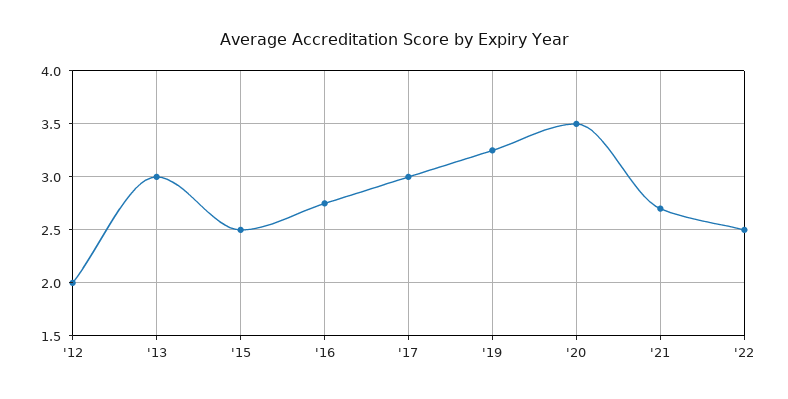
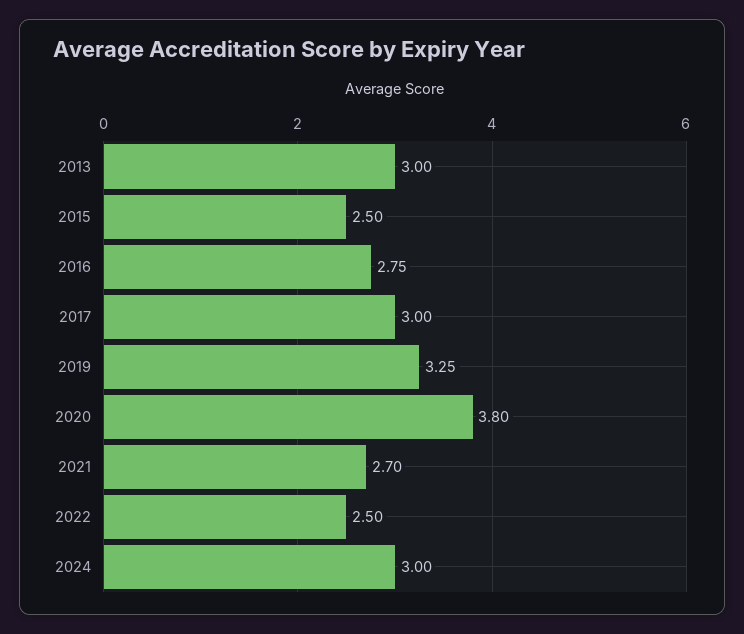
'12: 2 -> none
'20: 3.5 -> 3.8
2024: none -> 3

